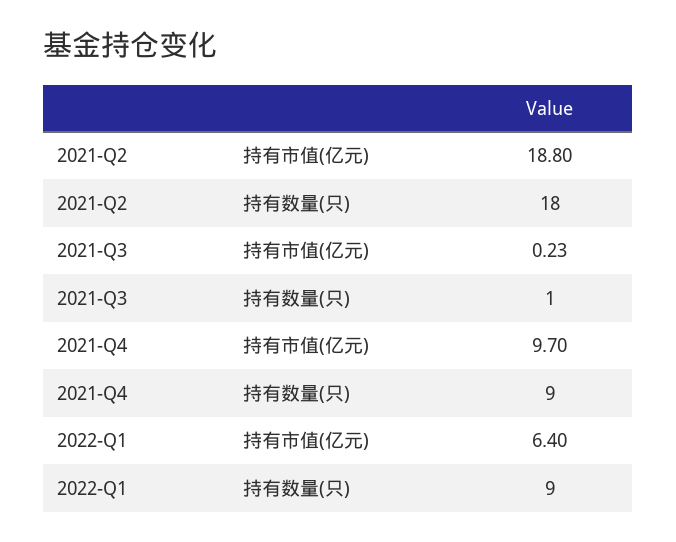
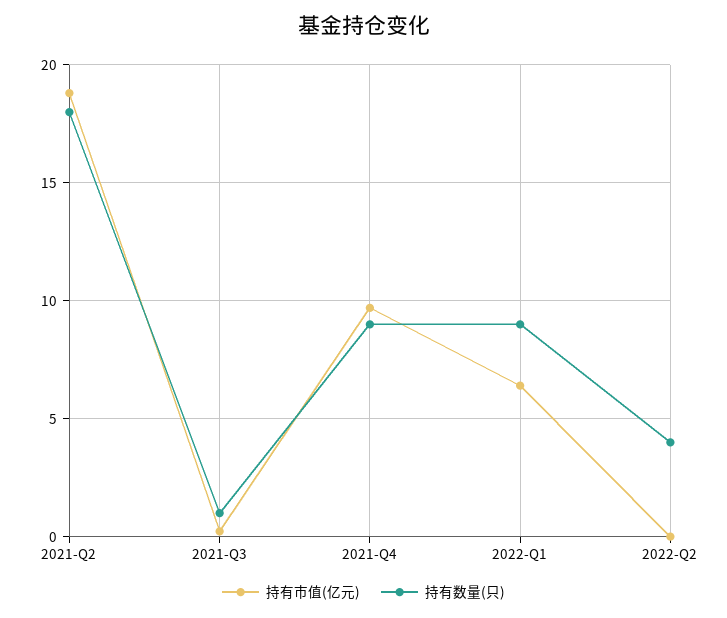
持有市值(亿元), 2022-Q2: none -> 0
持有数量(只), 2022-Q2: none -> 4

